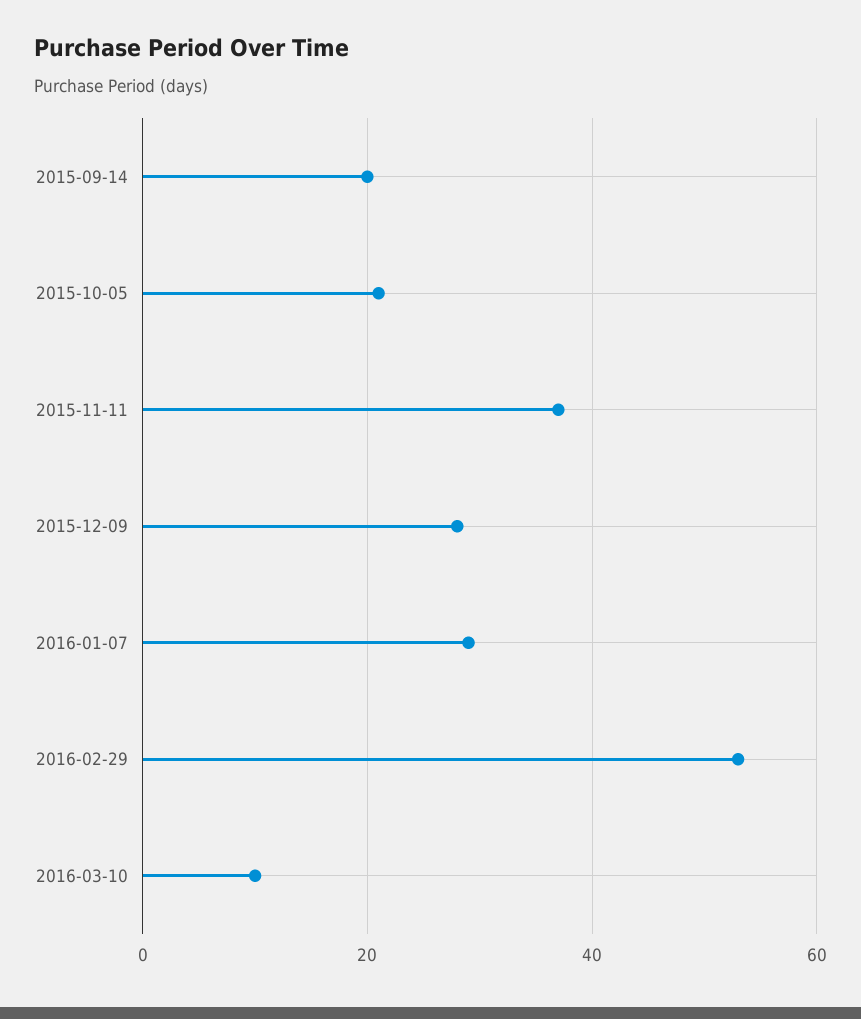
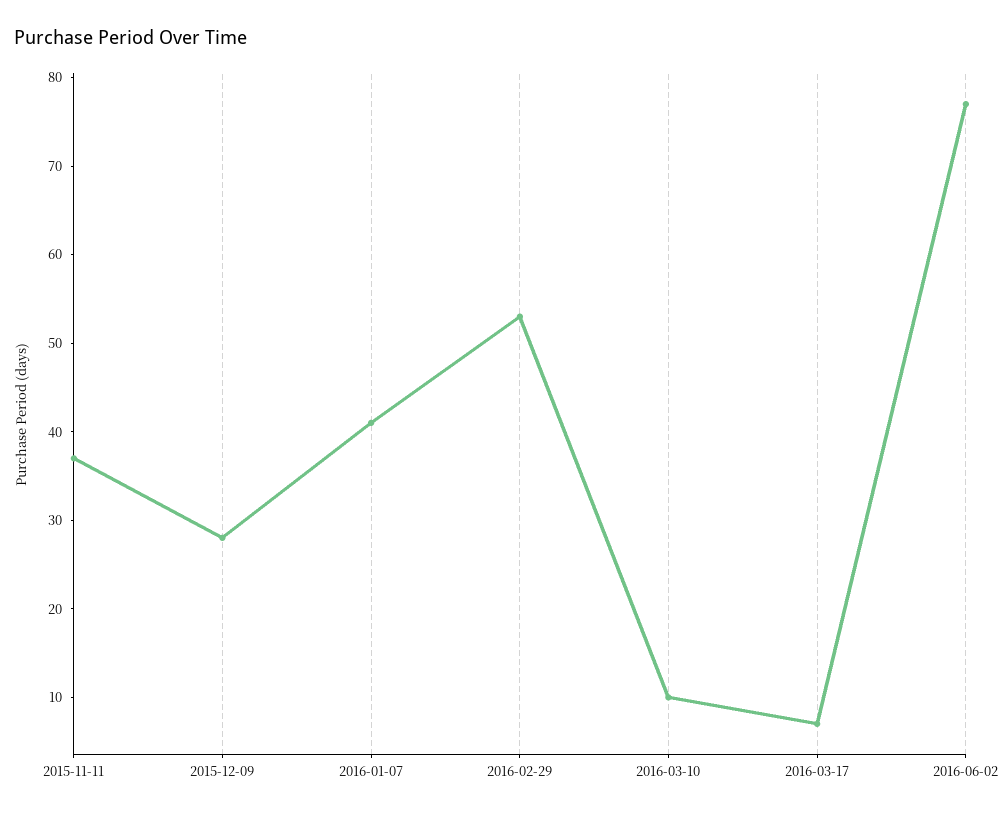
2015-09-14: 20 -> none
2015-10-05: 20 -> none
2016-01-07: 30 -> 41
2016-03-17: none -> 7
2016-06-02: none -> 77

